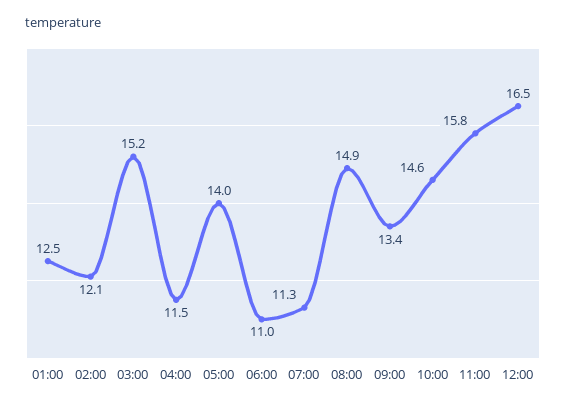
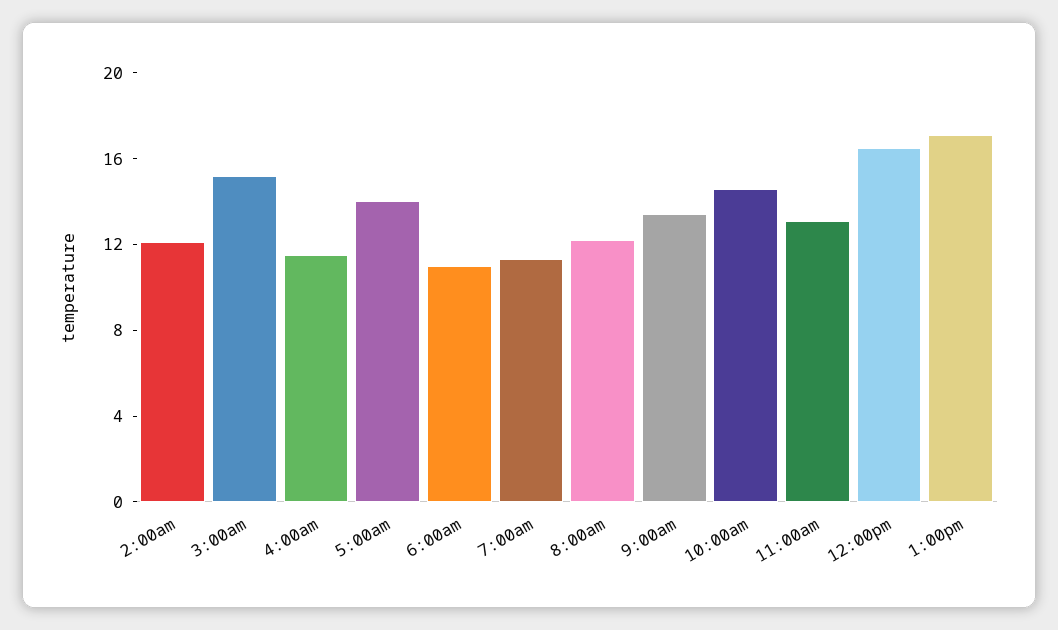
01:00: 12.5 -> none
08:00: 14.9 -> 12
11:00: 15.8 -> 13
1:00pm: none -> 17

